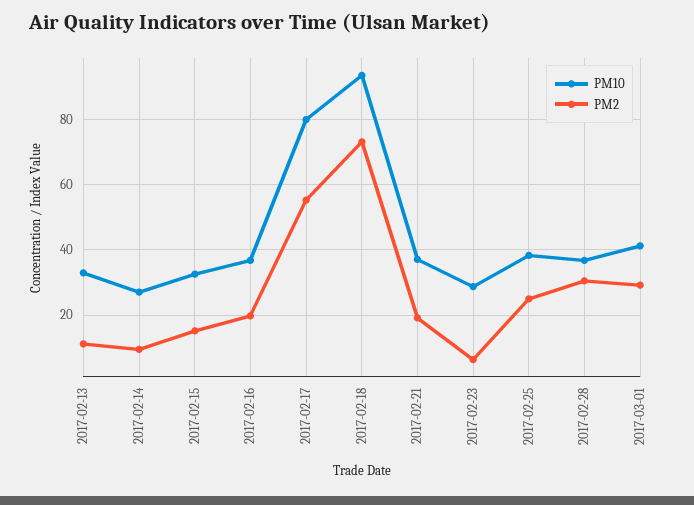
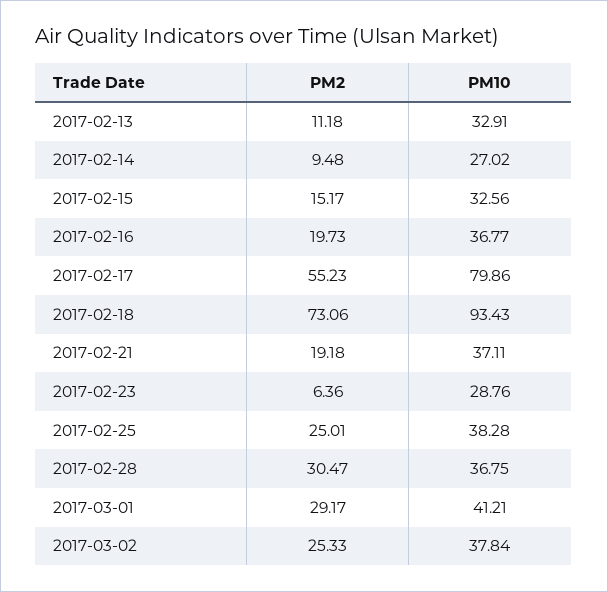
PM2, 2017-03-02: none -> 25.33
PM10, 2017-03-02: none -> 37.84

